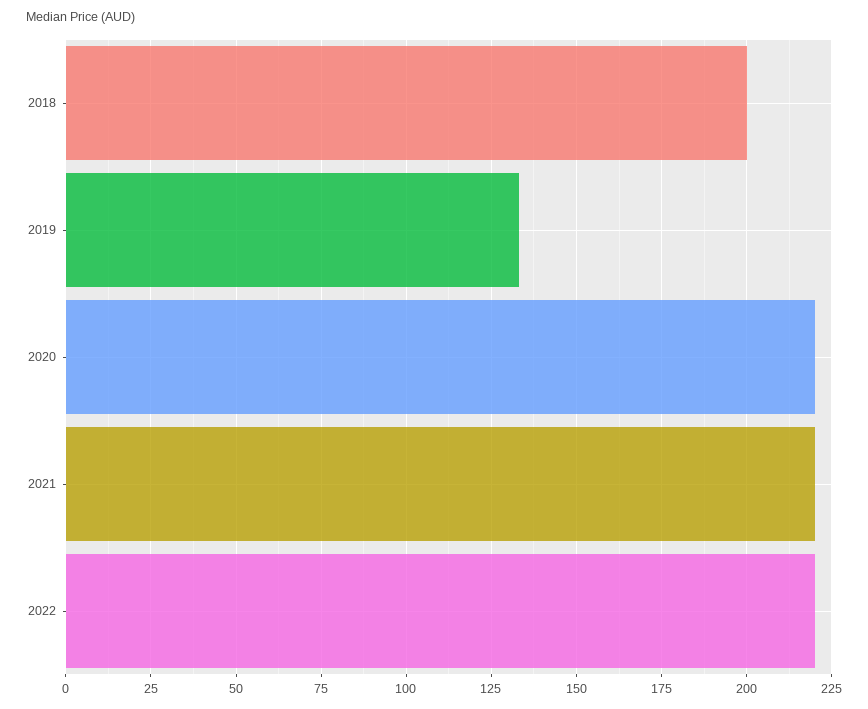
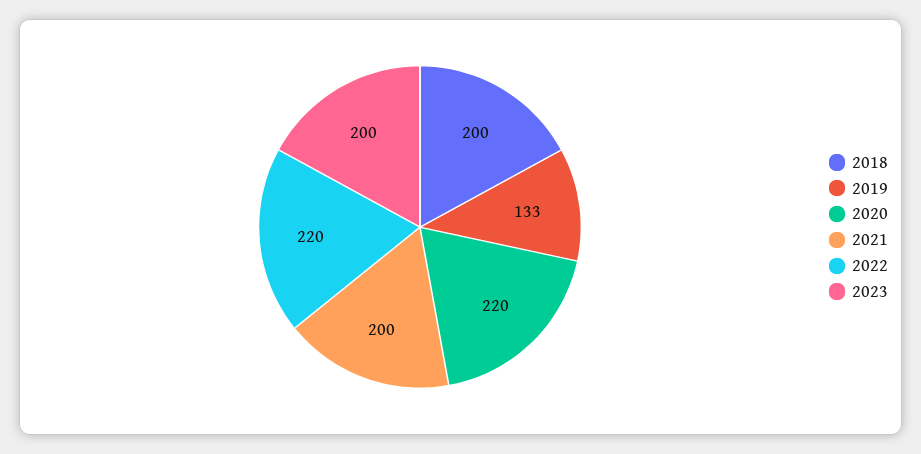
2021: 220 -> 200
2023: none -> 200

